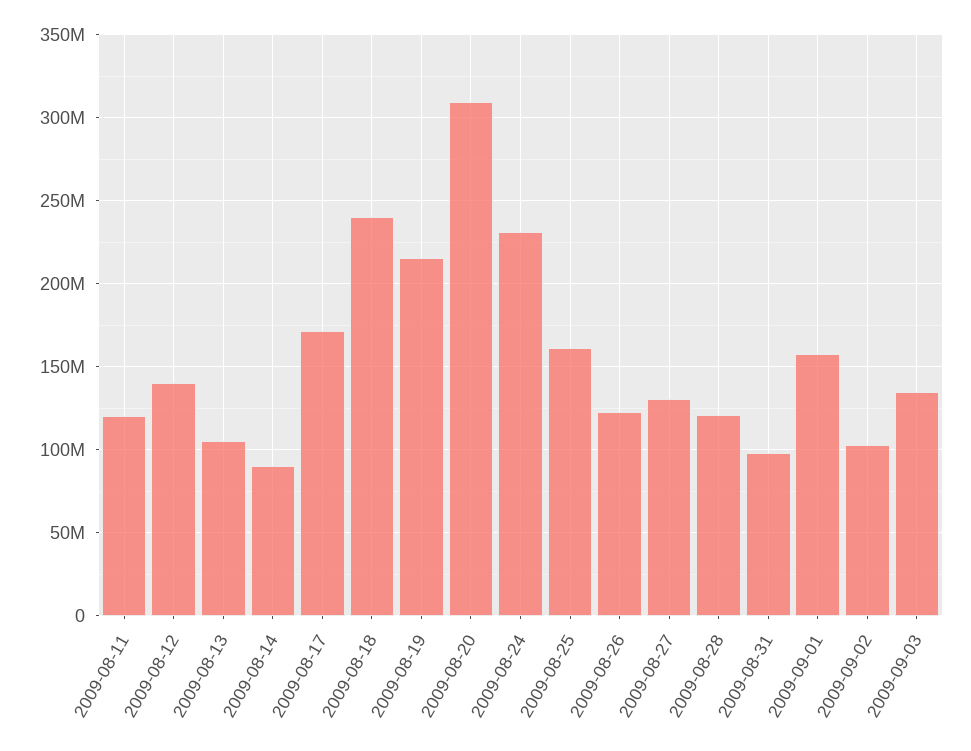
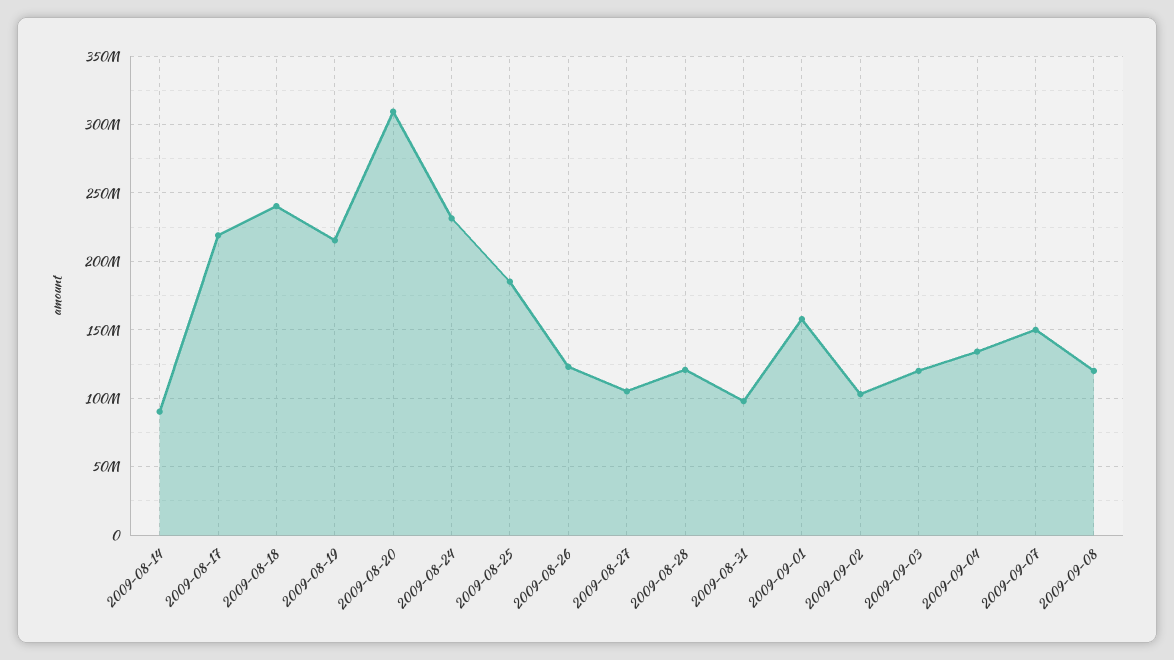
2009-08-11: 120000000 -> none
2009-08-12: 140000000 -> none
2009-08-13: 105000000 -> none
2009-08-17: 170000000 -> 220000000
2009-08-25: 160000000 -> 185000000
2009-08-27: 130000000 -> 105000000
2009-09-03: 135000000 -> 120000000
2009-09-04: none -> 135000000
2009-09-07: none -> 150000000
2009-09-08: none -> 120000000

